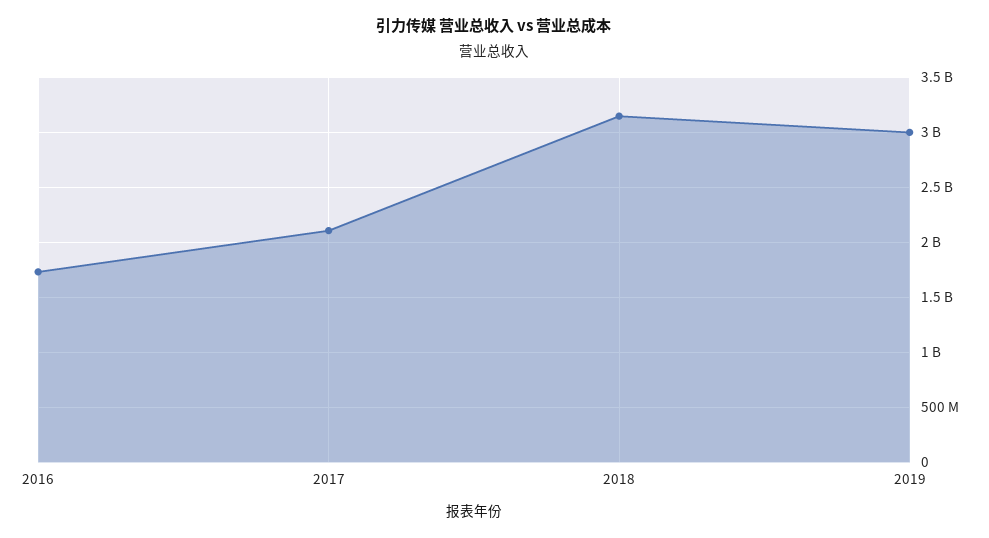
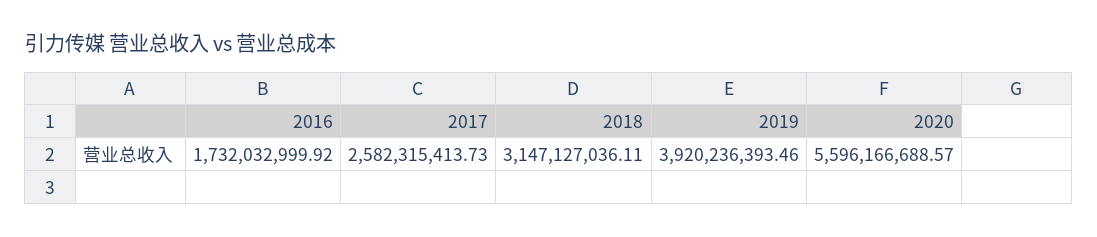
2017: 2100000000 -> 2582315413.73
2019: 3000000000 -> 3920236393.46
2020: none -> 5596166688.57

